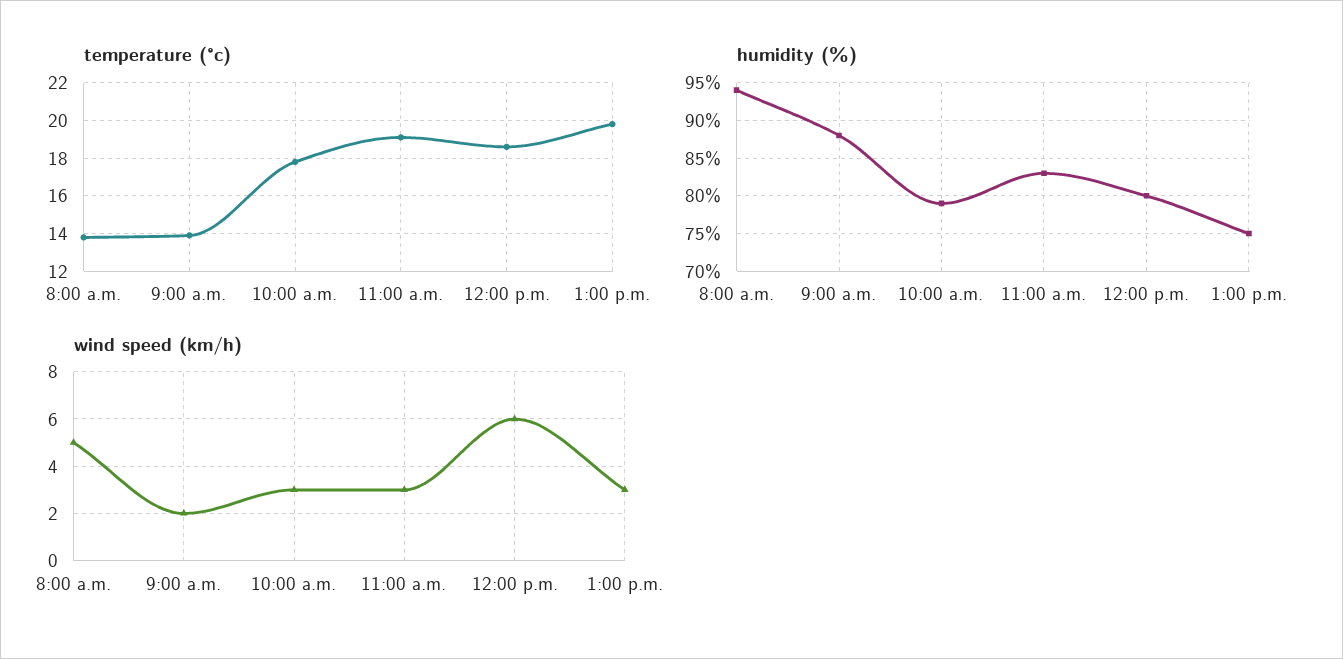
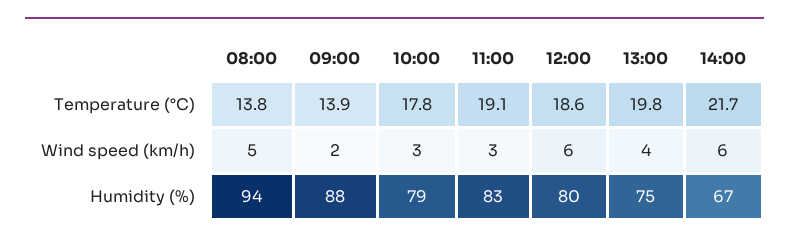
wind speed (km/h), 1:00 p.m.: 3 -> 4
temperature (°c), 14:00: none -> 21.7
wind speed (km/h), 14:00: none -> 6
humidity (%), 14:00: none -> 67

